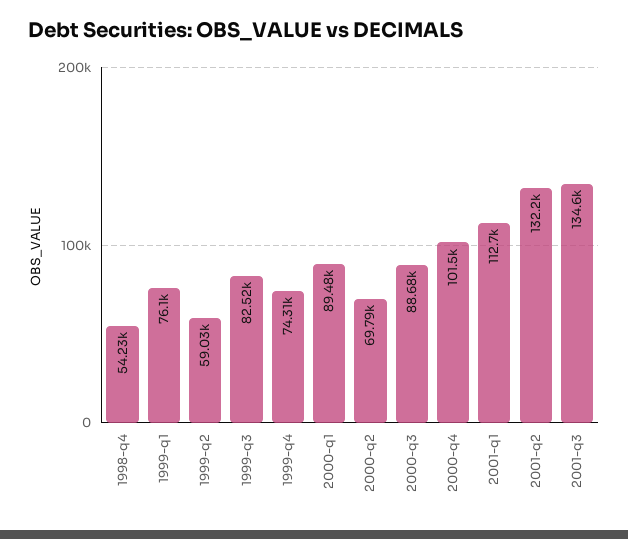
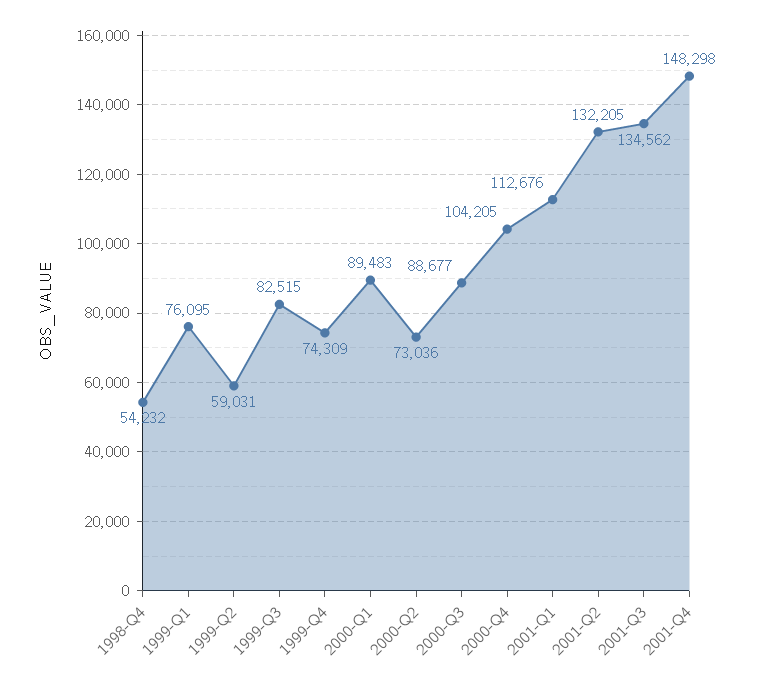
2000-q2: 69790 -> 73036
2000-q4: 101500 -> 104205
2001-Q4: none -> 148298

